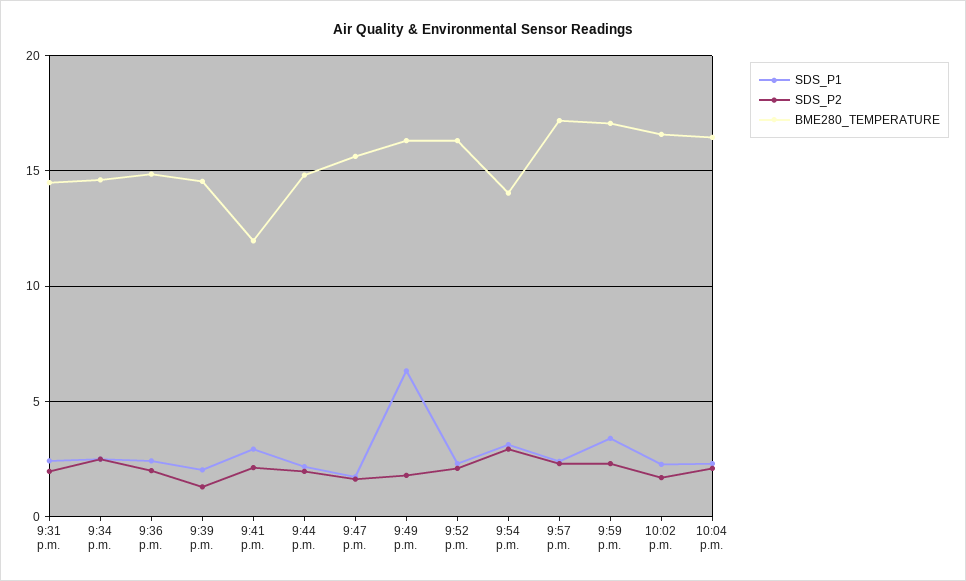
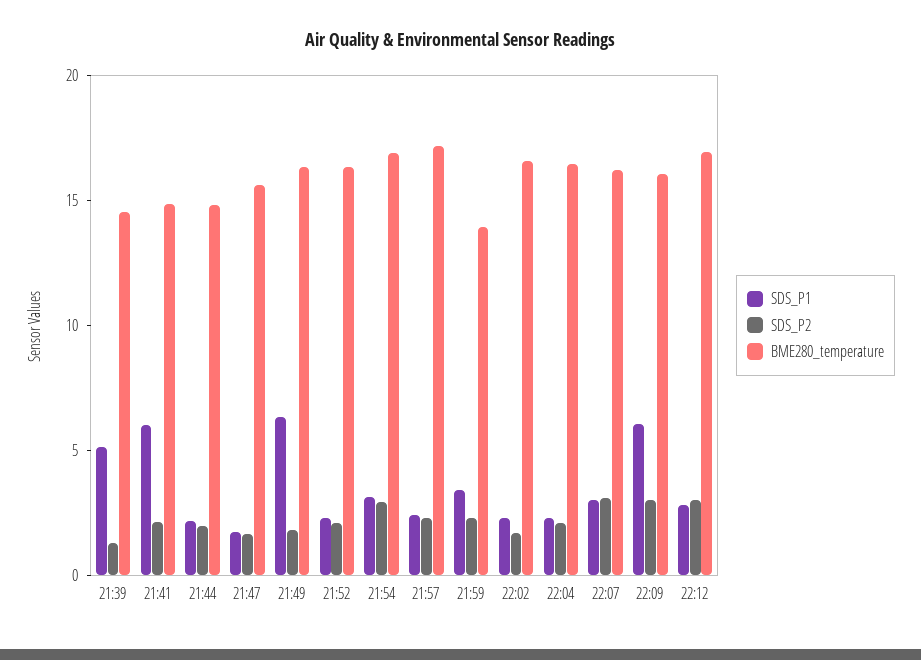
SDS_P1, 9:31 p.m.: 2.5 -> none
SDS_P2, 9:31 p.m.: 2 -> none
BME280_TEMPERATURE, 9:31 p.m.: 14.5 -> none
SDS_P1, 9:34 p.m.: 2.5 -> none
SDS_P2, 9:34 p.m.: 2.5 -> none
BME280_TEMPERATURE, 9:34 p.m.: 14.5 -> none
SDS_P1, 9:36 p.m.: 2.5 -> none
SDS_P2, 9:36 p.m.: 2 -> none
BME280_TEMPERATURE, 9:36 p.m.: 15 -> none
SDS_P1, 9:39 p.m.: 2 -> 5
SDS_P1, 9:41 p.m.: 3 -> 6
BME280_TEMPERATURE, 9:41 p.m.: 12 -> 15
BME280_TEMPERATURE, 9:54 p.m.: 14 -> 17
BME280_TEMPERATURE, 9:59 p.m.: 17 -> 14
SDS_P1, 22:07: none -> 3
SDS_P2, 22:07: none -> 3
BME280_TEMPERATURE, 22:07: none -> 16
SDS_P1, 22:09: none -> 6
SDS_P2, 22:09: none -> 3
BME280_TEMPERATURE, 22:09: none -> 16
SDS_P1, 22:12: none -> 3
SDS_P2, 22:12: none -> 3
BME280_TEMPERATURE, 22:12: none -> 17

